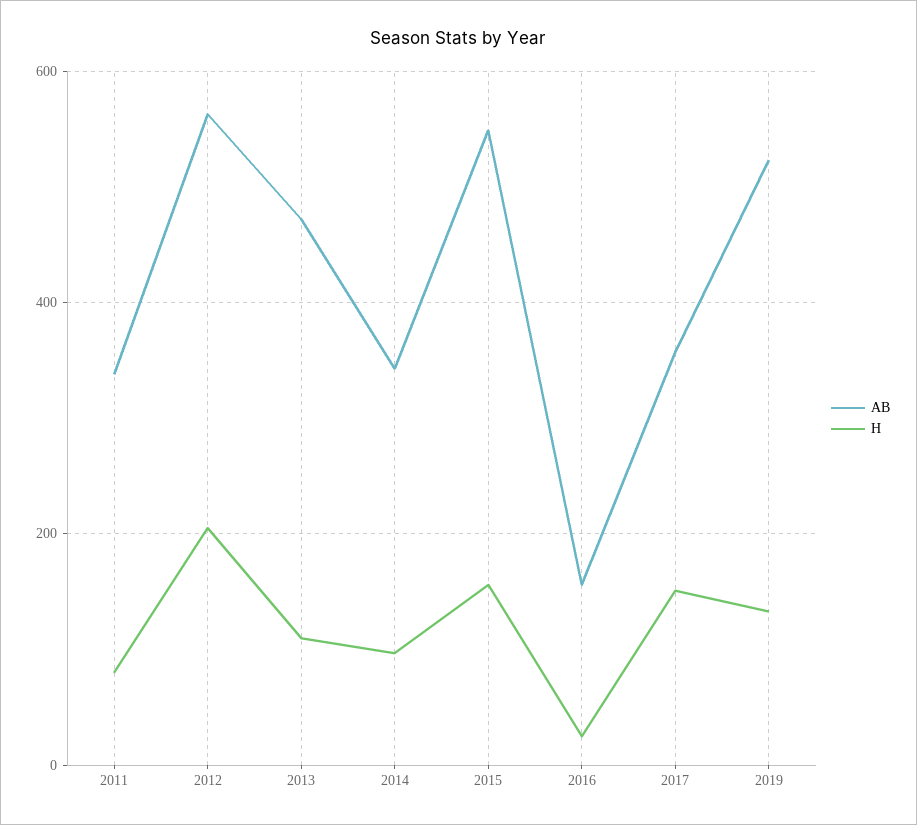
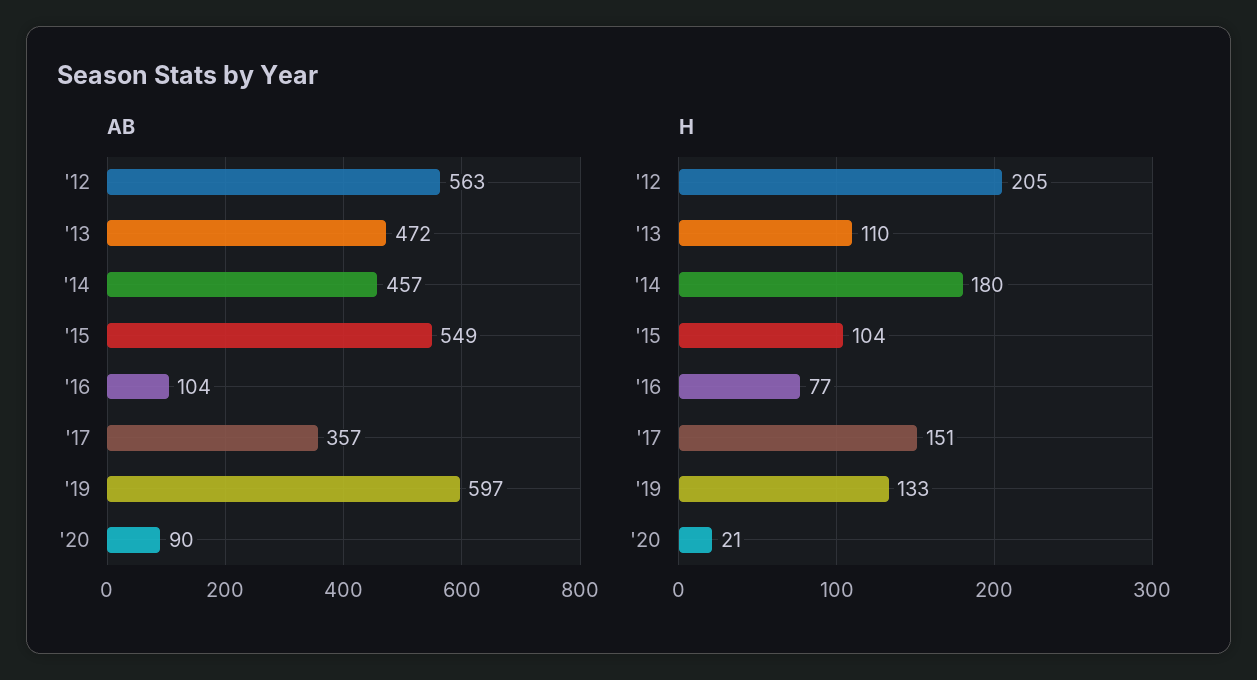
AB, 2011: 340 -> none
H, 2011: 80 -> none
AB, 2014: 340 -> 457
H, 2014: 100 -> 180
H, 2015: 160 -> 104
AB, 2016: 160 -> 104
H, 2016: 20 -> 77
AB, 2019: 520 -> 597
AB, '20: none -> 90
H, '20: none -> 21

